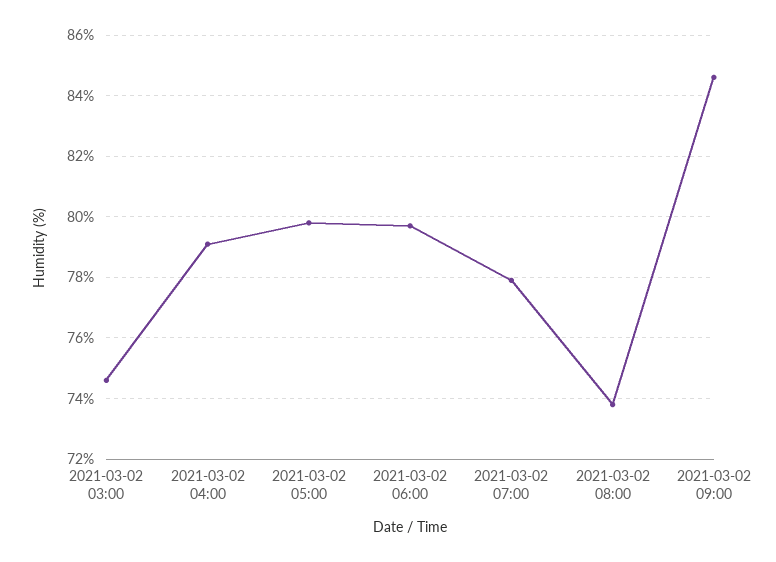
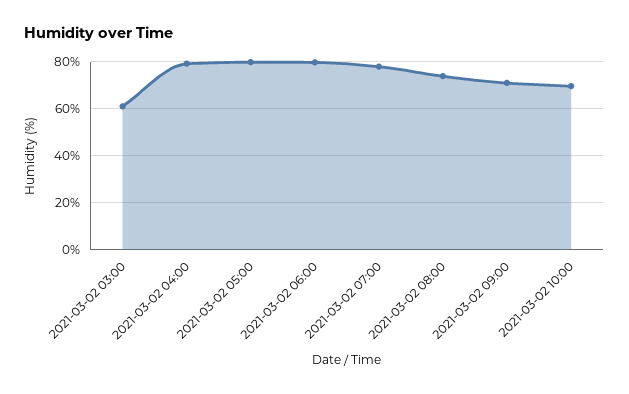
2021-03-02 03:00: 74.5 -> 60
2021-03-02 09:00: 84.5 -> 70
2021-03-02 10:00: none -> 70

